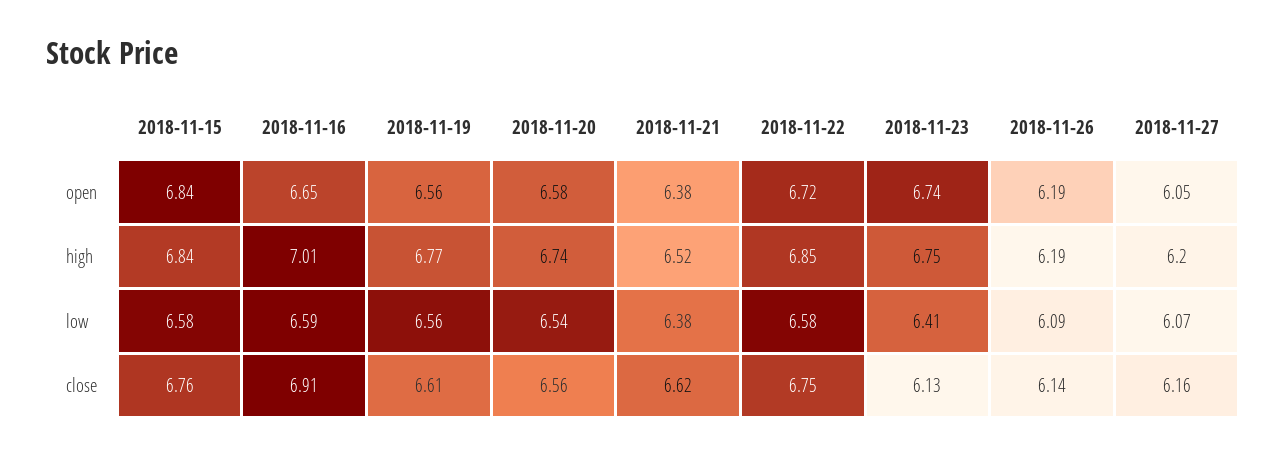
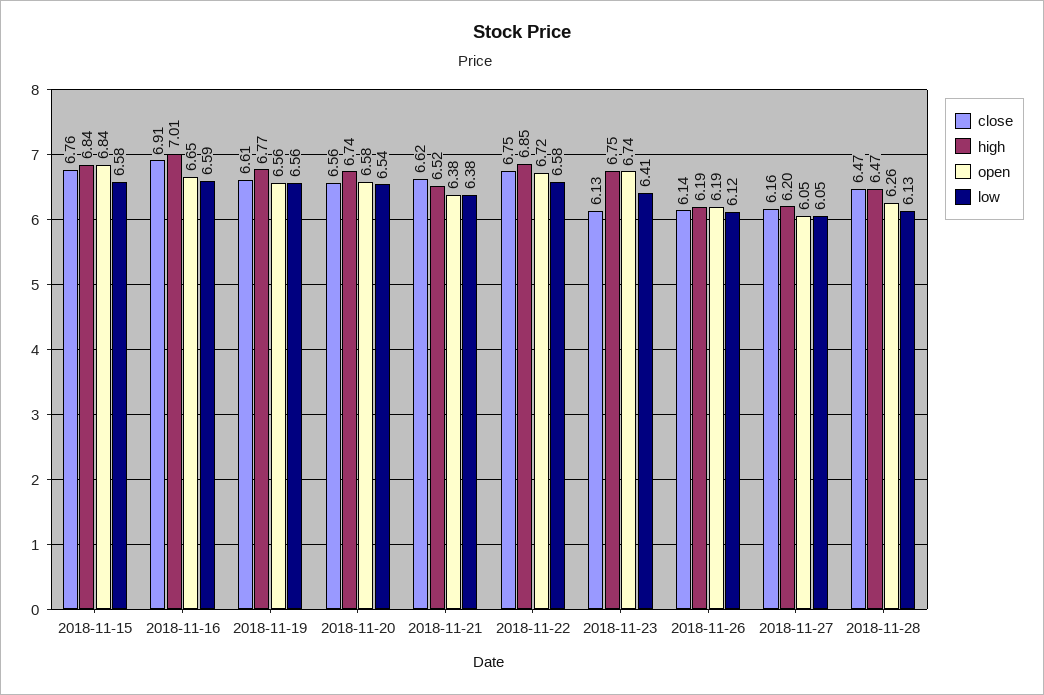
low, 2018-11-26: 6.09 -> 6.12
low, 2018-11-27: 6.07 -> 6.05
close, 2018-11-28: none -> 6.47
high, 2018-11-28: none -> 6.47
open, 2018-11-28: none -> 6.26
low, 2018-11-28: none -> 6.13

